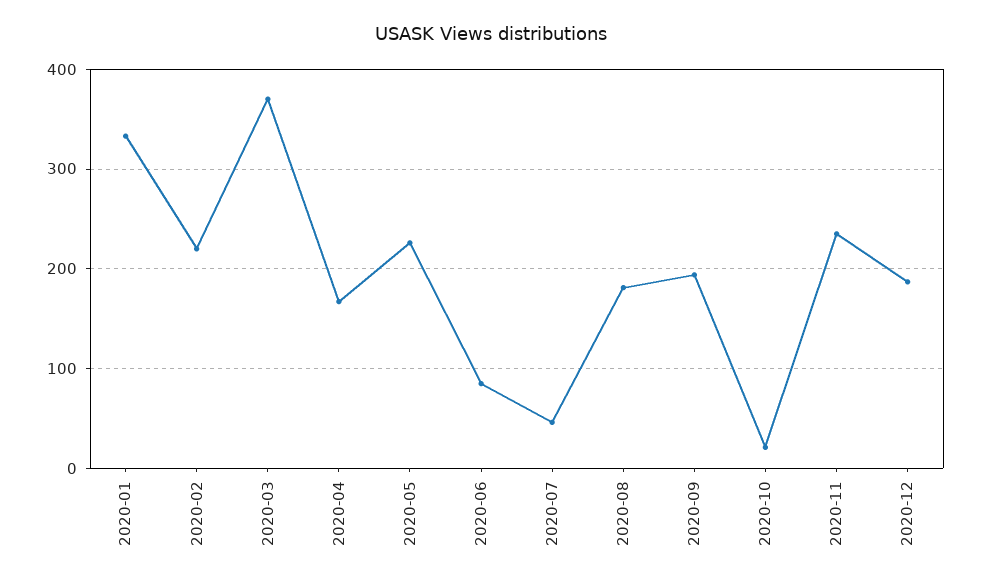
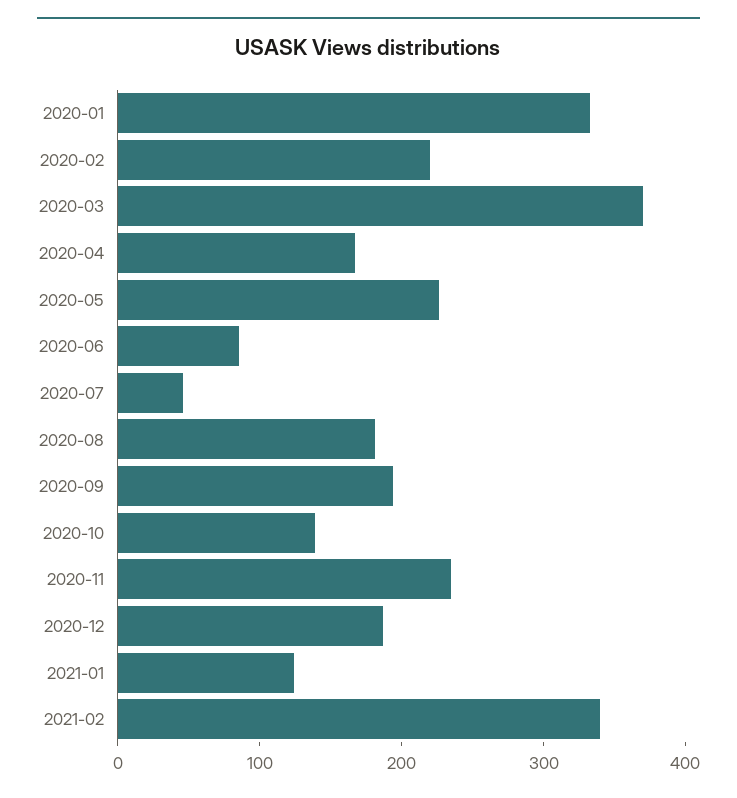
2020-10: 20 -> 140
2021-01: none -> 120
2021-02: none -> 340

